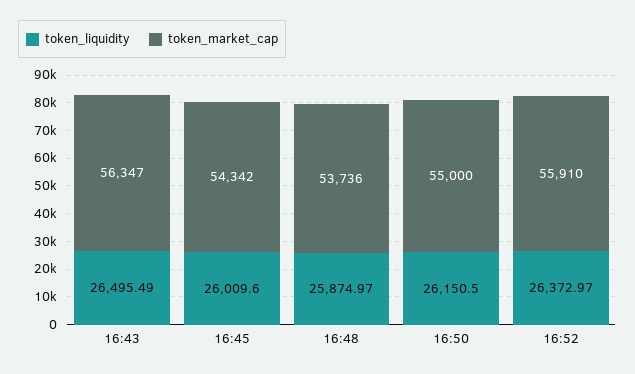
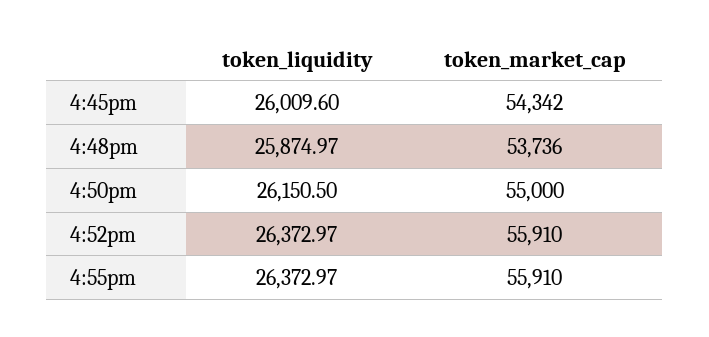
token_liquidity, 16:43: 26495.49 -> none
token_market_cap, 16:43: 56347 -> none
token_liquidity, 4:55pm: none -> 26372.97
token_market_cap, 4:55pm: none -> 55910

